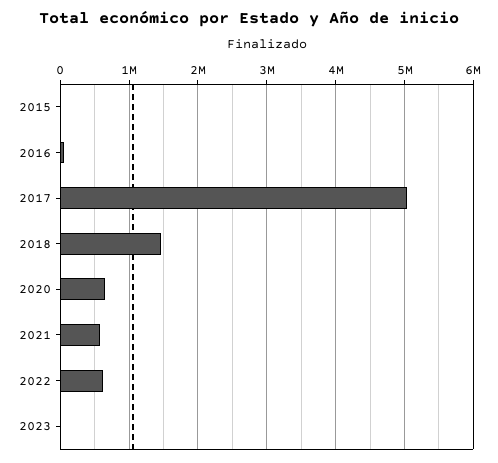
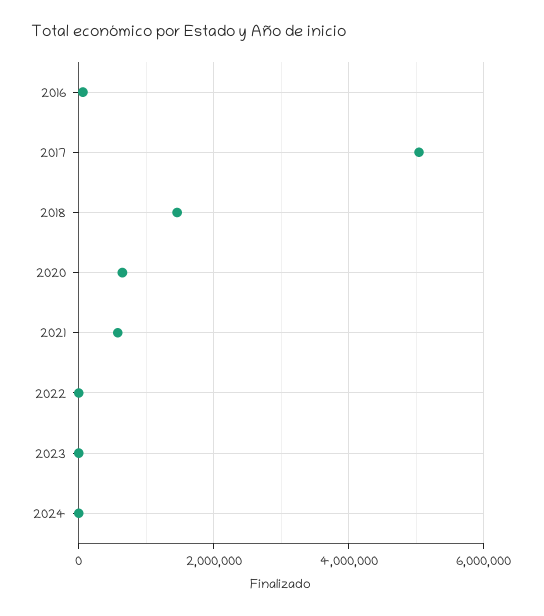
2015: 0 -> none
2022: 600000 -> 0
2024: none -> 0

